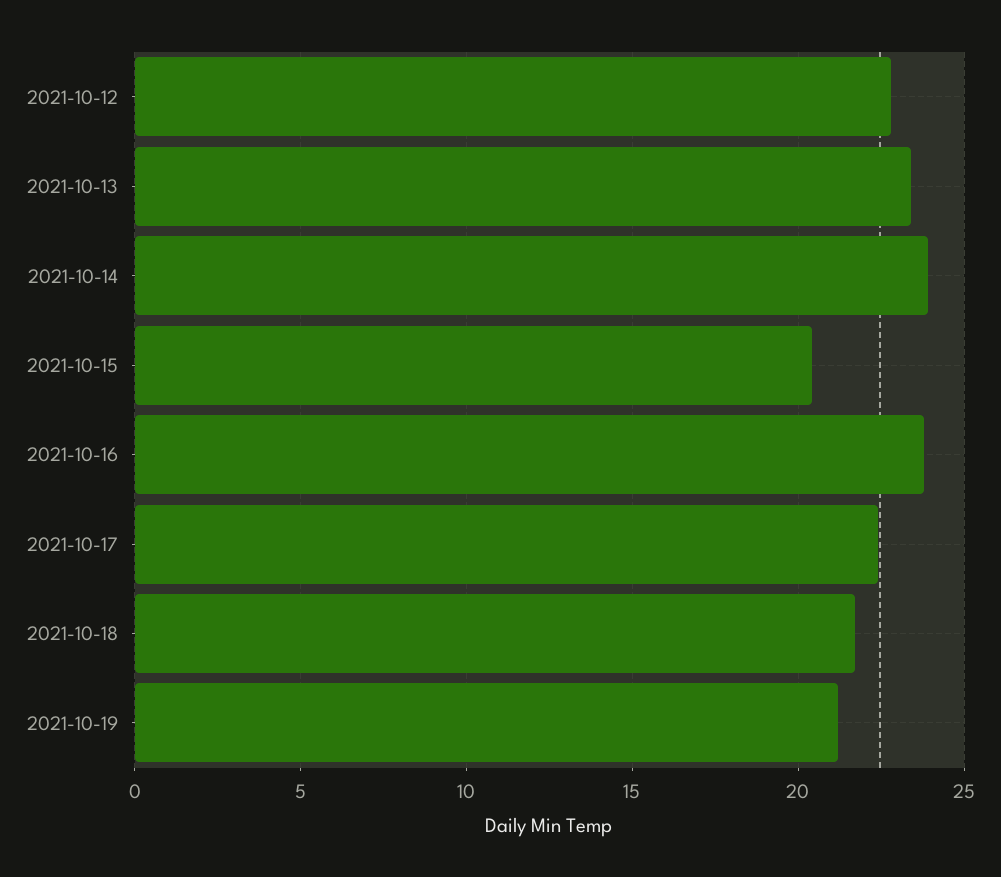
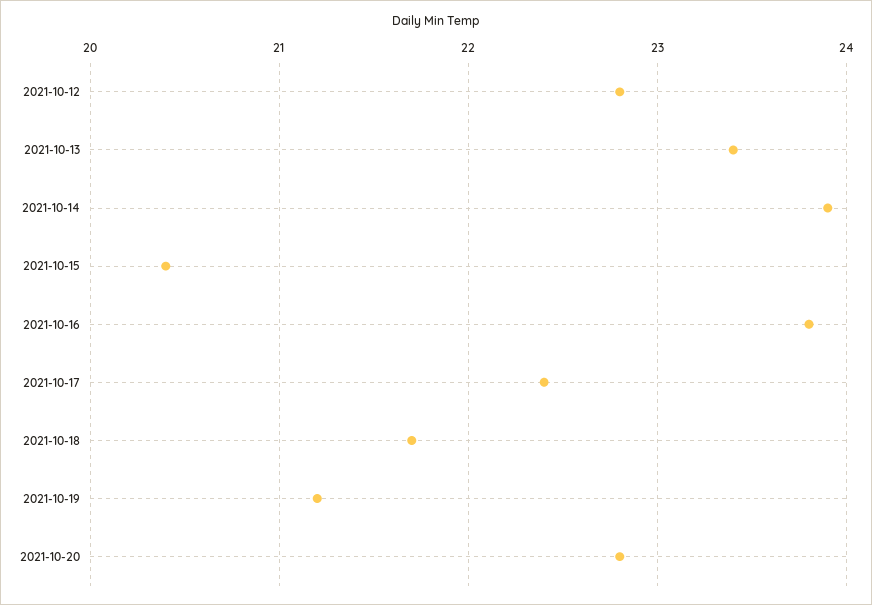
2021-10-20: none -> 22.8

